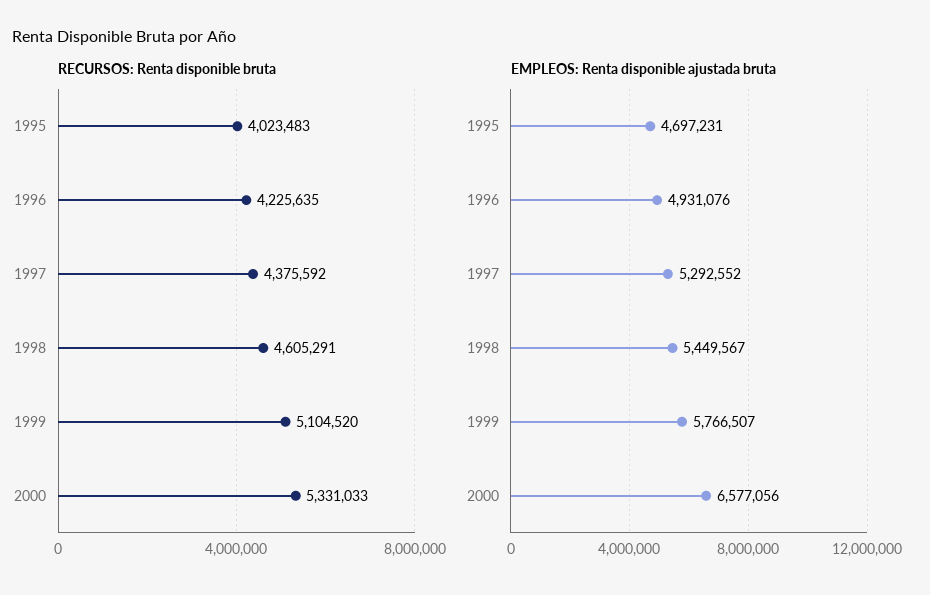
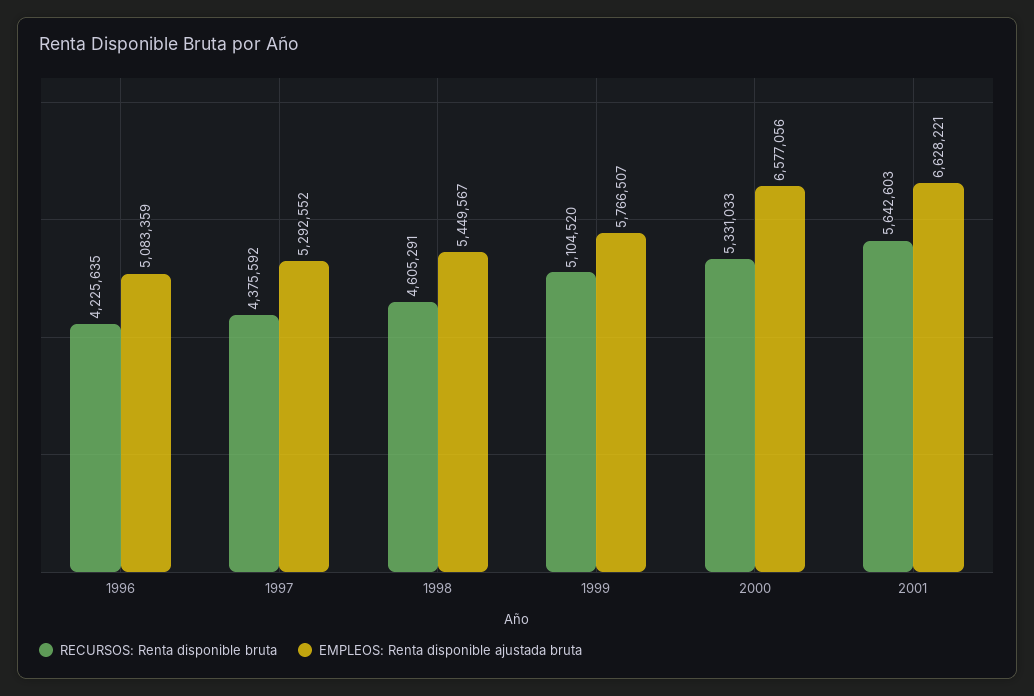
RECURSOS: Renta disponible bruta, 1995: 4023483 -> none
EMPLEOS: Renta disponible ajustada bruta, 1995: 4697231 -> none
EMPLEOS: Renta disponible ajustada bruta, 1996: 4931076 -> 5083359
RECURSOS: Renta disponible bruta, 2001: none -> 5642603
EMPLEOS: Renta disponible ajustada bruta, 2001: none -> 6628221

